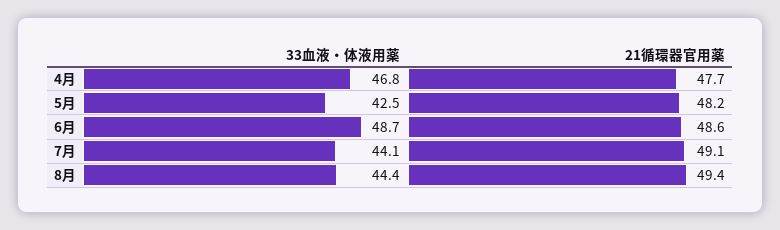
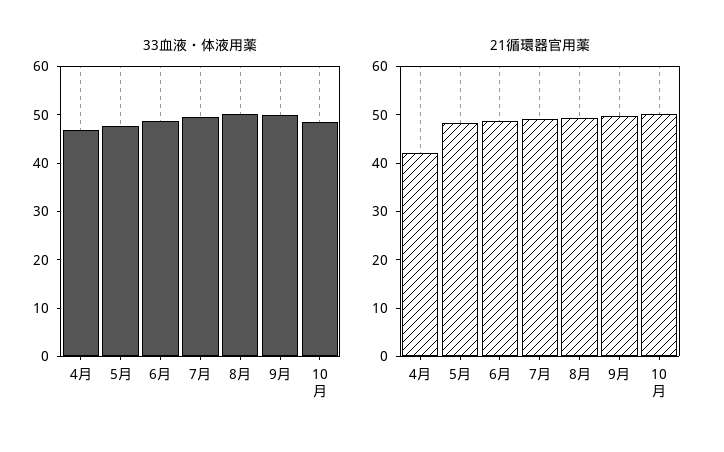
21循環器官用薬, 4月: 47.7 -> 42
33血液・体液用薬, 5月: 42.5 -> 48
33血液・体液用薬, 7月: 44.1 -> 50
33血液・体液用薬, 8月: 44.4 -> 50
33血液・体液用薬, 9月: none -> 50
33血液・体液用薬, 10月: none -> 48
21循環器官用薬, 9月: none -> 50
21循環器官用薬, 10月: none -> 50

